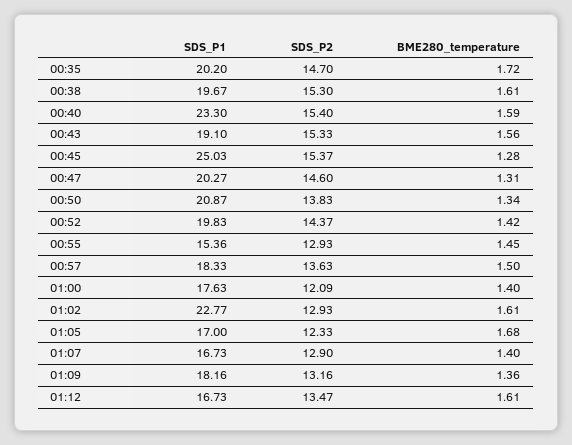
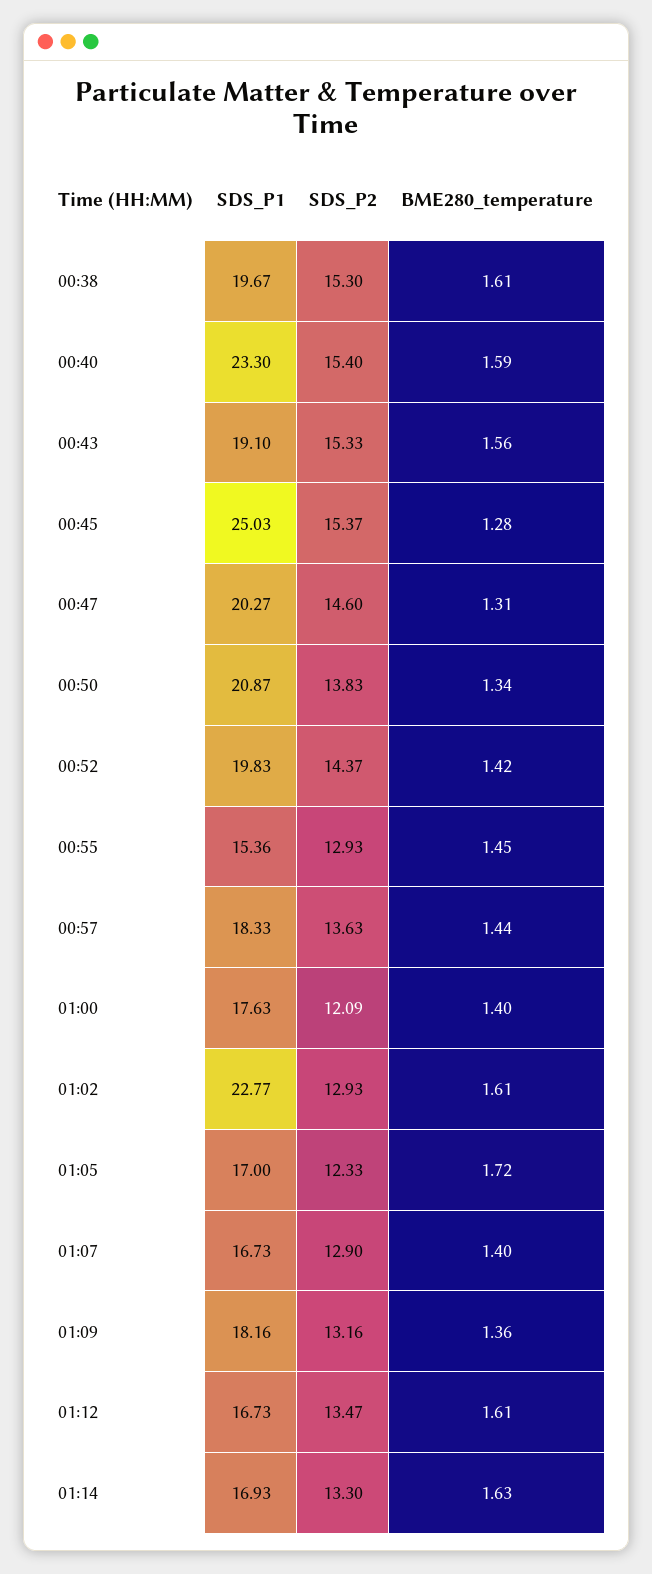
SDS_P1, 00:35: 20.2 -> none
SDS_P2, 00:35: 14.7 -> none
BME280_temperature, 00:35: 1.72 -> none
BME280_temperature, 00:57: 1.5 -> 1.44
BME280_temperature, 01:05: 1.68 -> 1.72
SDS_P1, 01:14: none -> 16.93
SDS_P2, 01:14: none -> 13.3
BME280_temperature, 01:14: none -> 1.63

